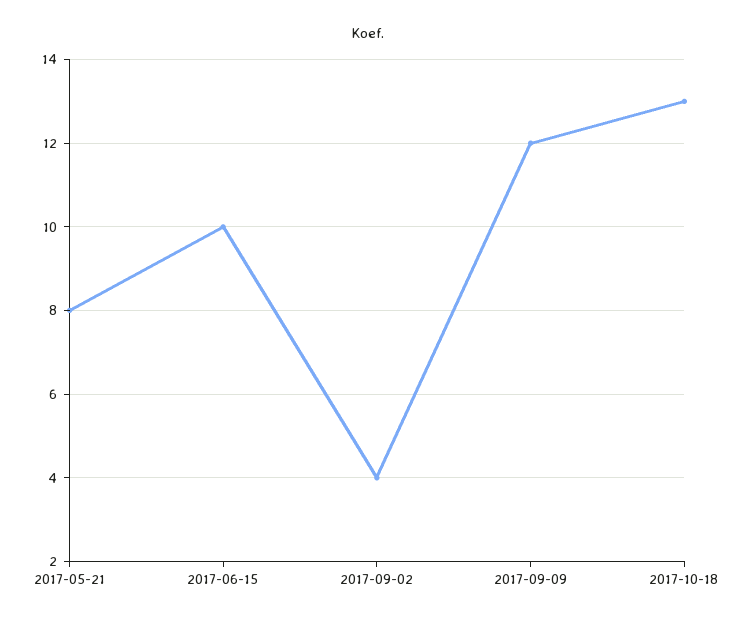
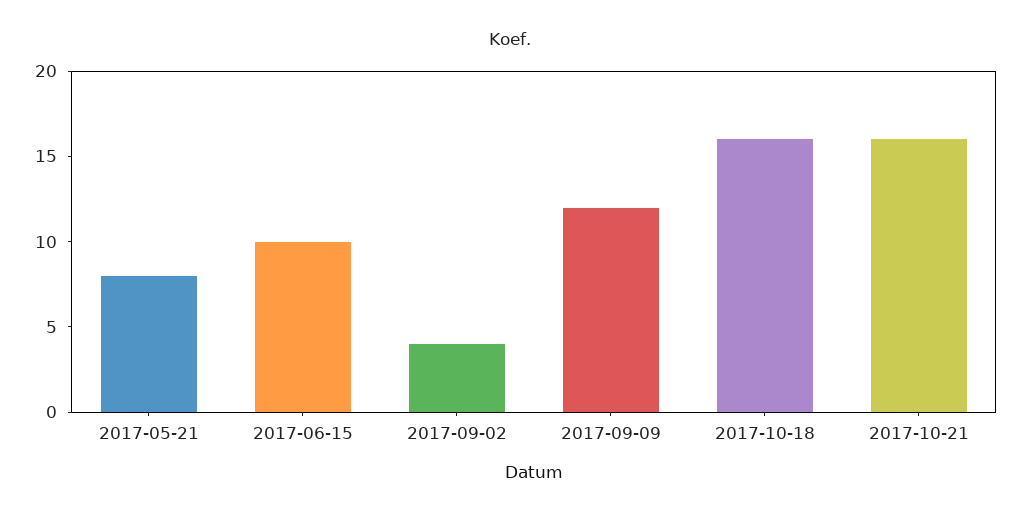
2017-10-18: 13 -> 16
2017-10-21: none -> 16

